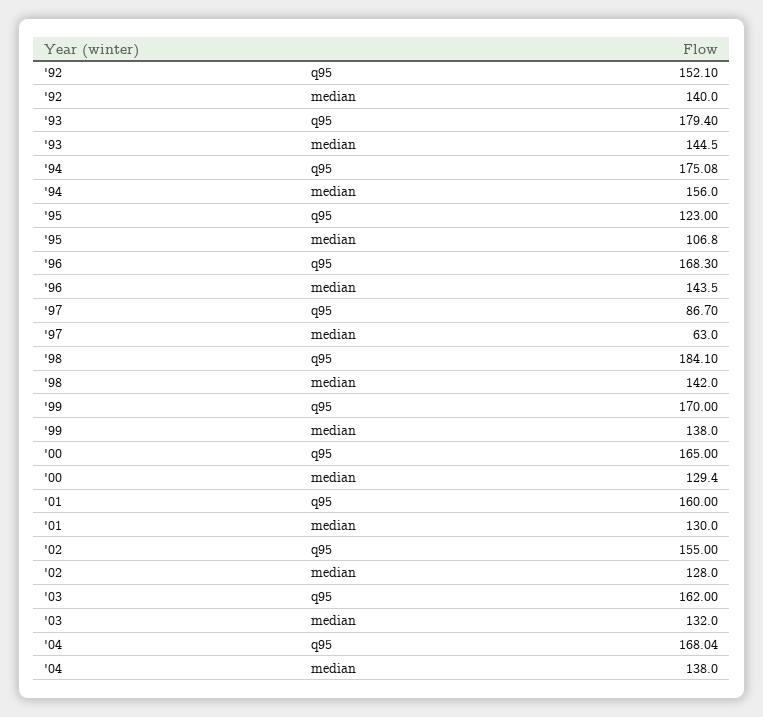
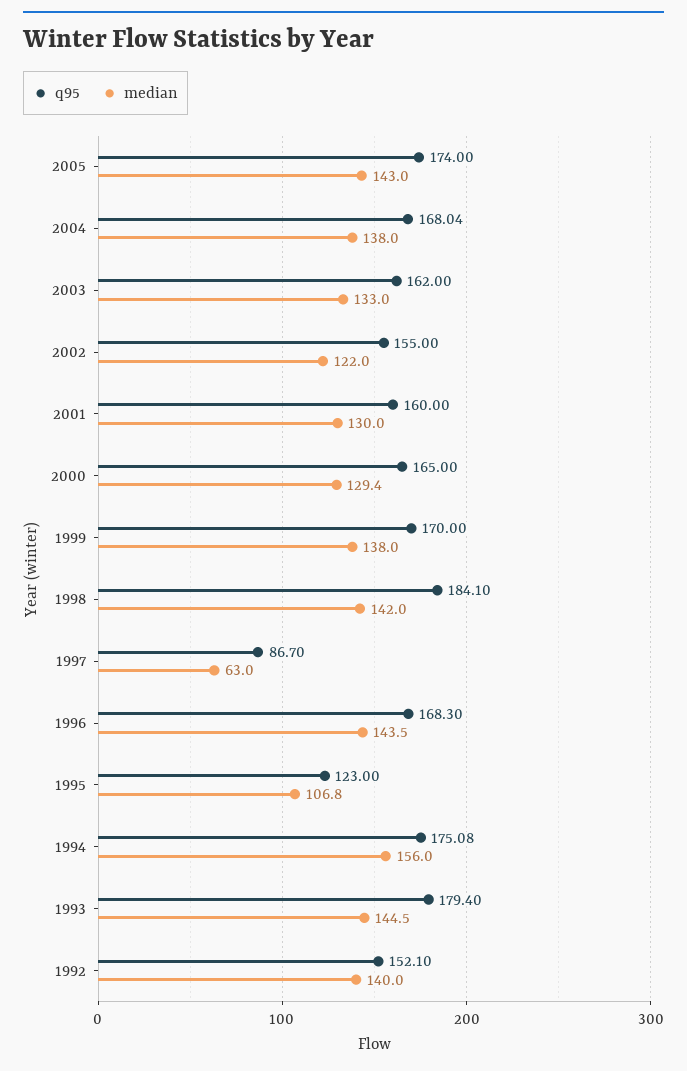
median, '02: 128 -> 122
median, '03: 132 -> 133
q95, 2005: none -> 174
median, 2005: none -> 143

